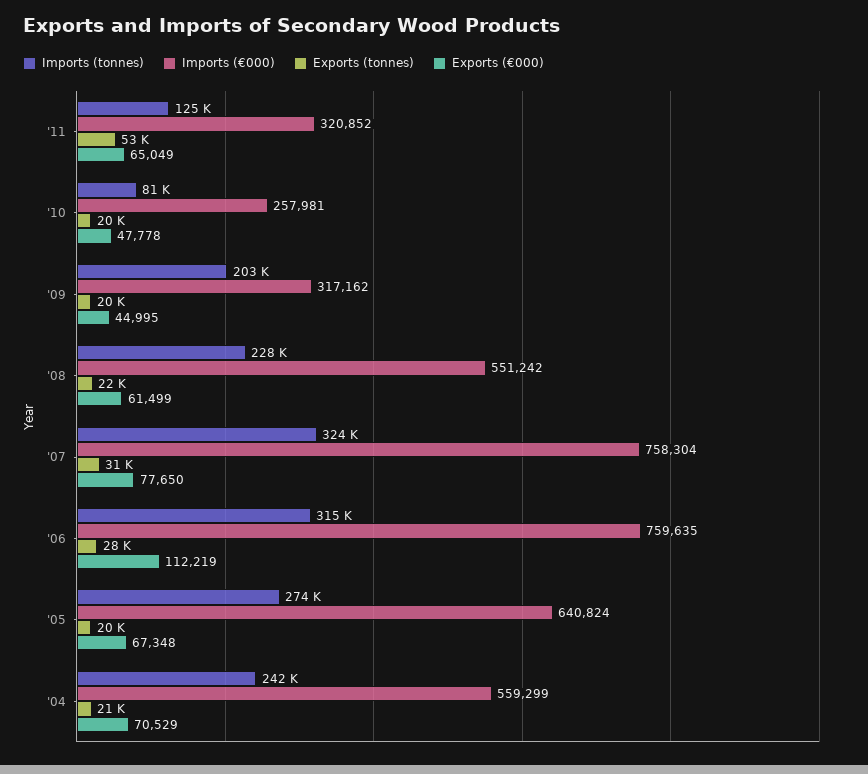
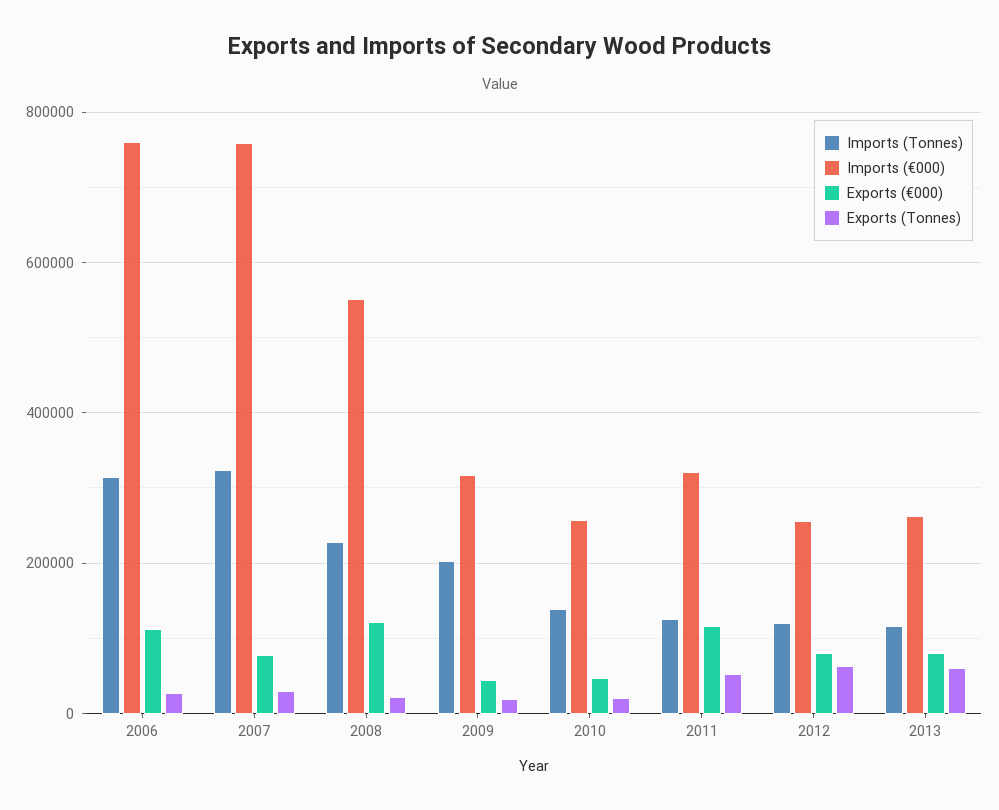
Exports (€000), '11: 65049 -> 120000
Imports (tonnes), '10: 81000 -> 140000
Exports (€000), '08: 61499 -> 120000
Imports (tonnes), '05: 274000 -> none
Imports (€000), '05: 640824 -> none
Exports (tonnes), '05: 20000 -> none
Exports (€000), '05: 67348 -> none
Imports (tonnes), '04: 242000 -> none
Imports (€000), '04: 559299 -> none
Exports (tonnes), '04: 21000 -> none
Exports (€000), '04: 70529 -> none
Imports (tonnes), 2012: none -> 120000
Imports (€000), 2012: none -> 260000
Exports (€000), 2012: none -> 80000
Exports (tonnes), 2012: none -> 60000
Imports (tonnes), 2013: none -> 120000
Imports (€000), 2013: none -> 260000
Exports (€000), 2013: none -> 80000
Exports (tonnes), 2013: none -> 60000

